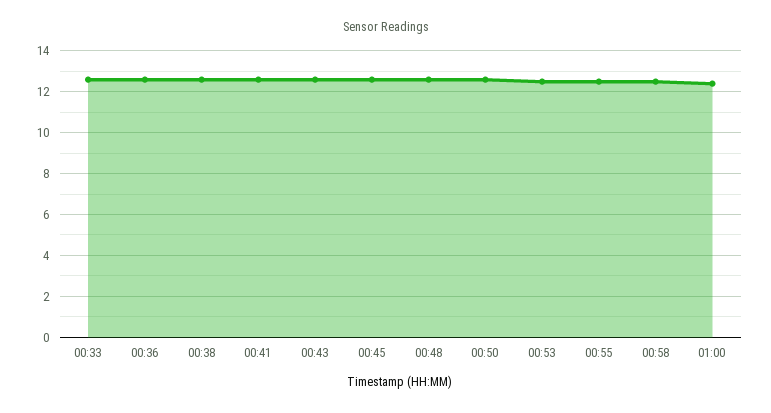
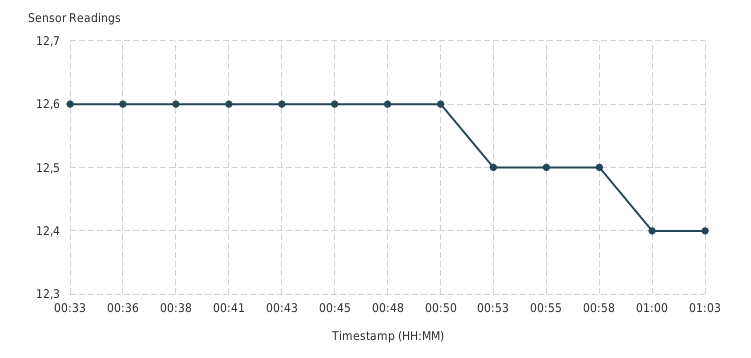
01:03: none -> 12.4

